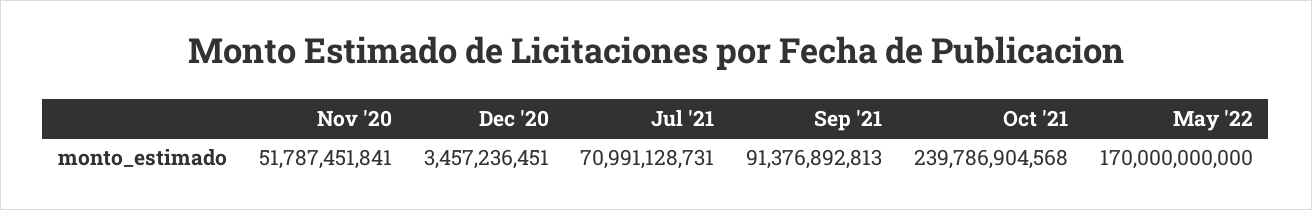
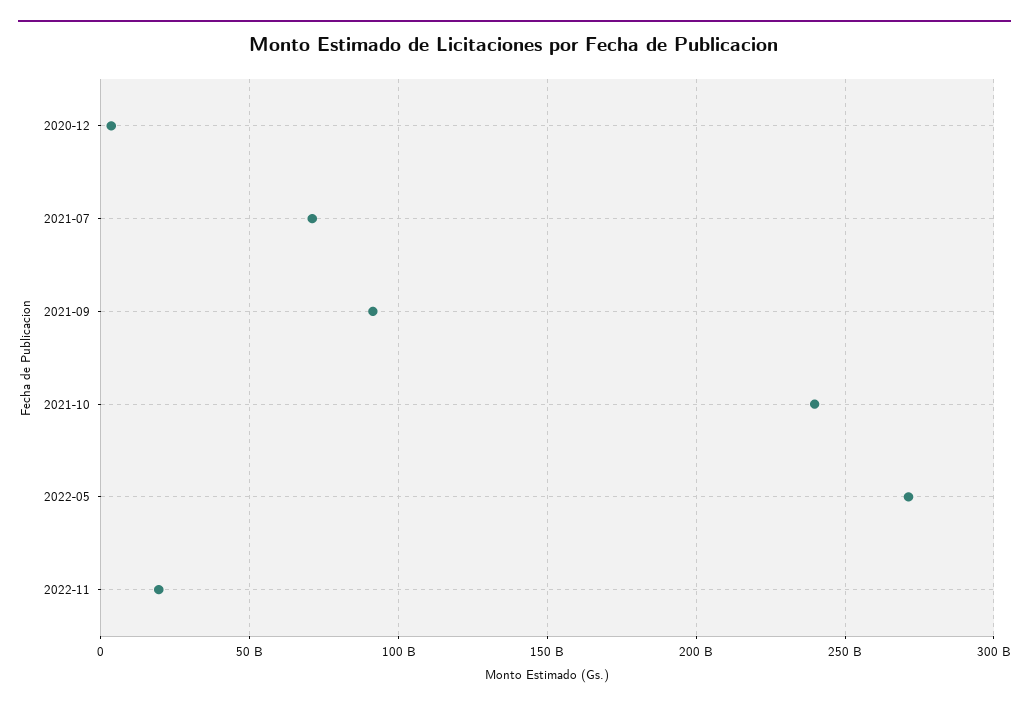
Nov '20: 51787451841 -> none
May '22: 170000000000 -> 270000000000
2022-11: none -> 20000000000

